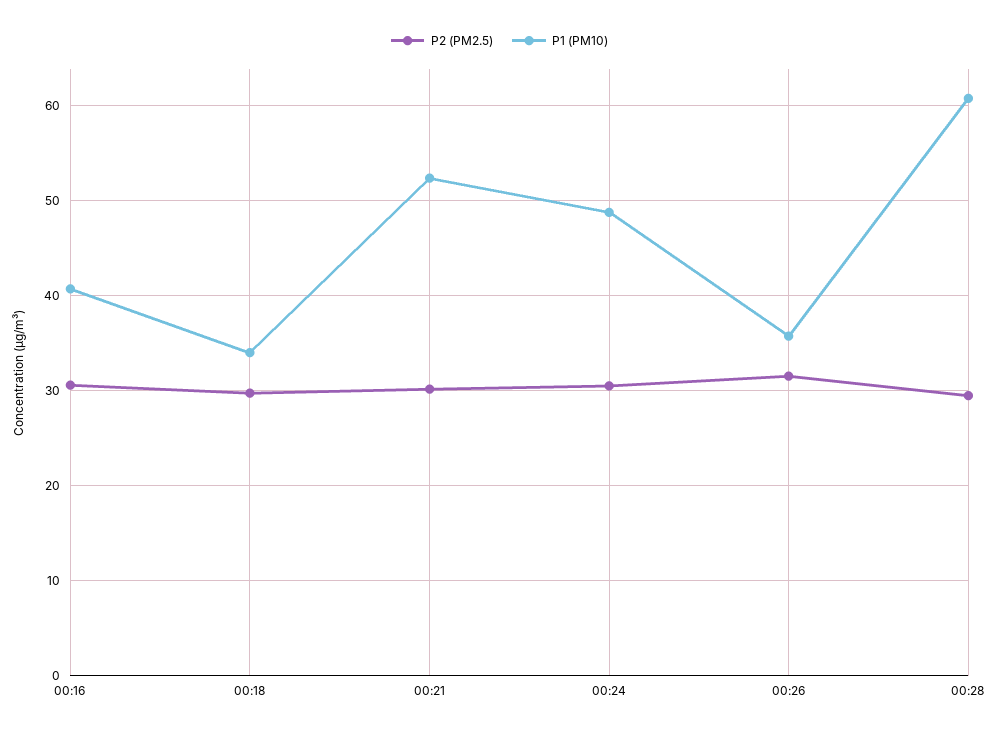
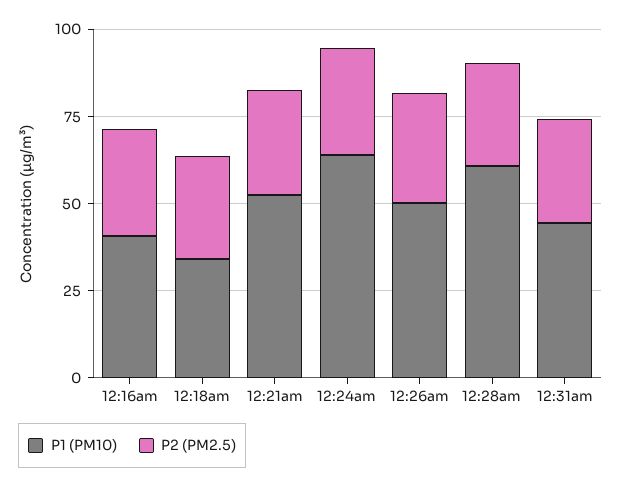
P1 (PM10), 00:24: 49 -> 65
P1 (PM10), 00:26: 36 -> 50
P1 (PM10), 12:31am: none -> 45
P2 (PM2.5), 12:31am: none -> 30

